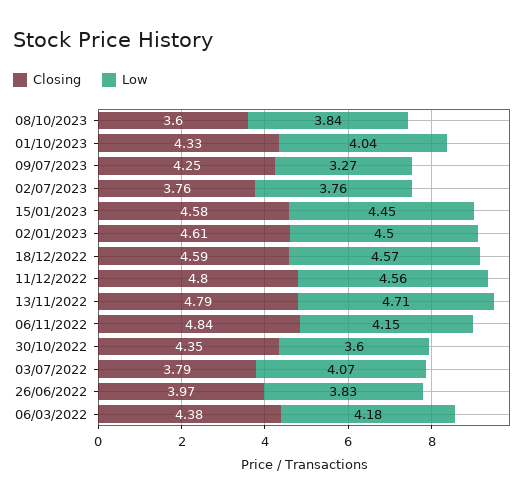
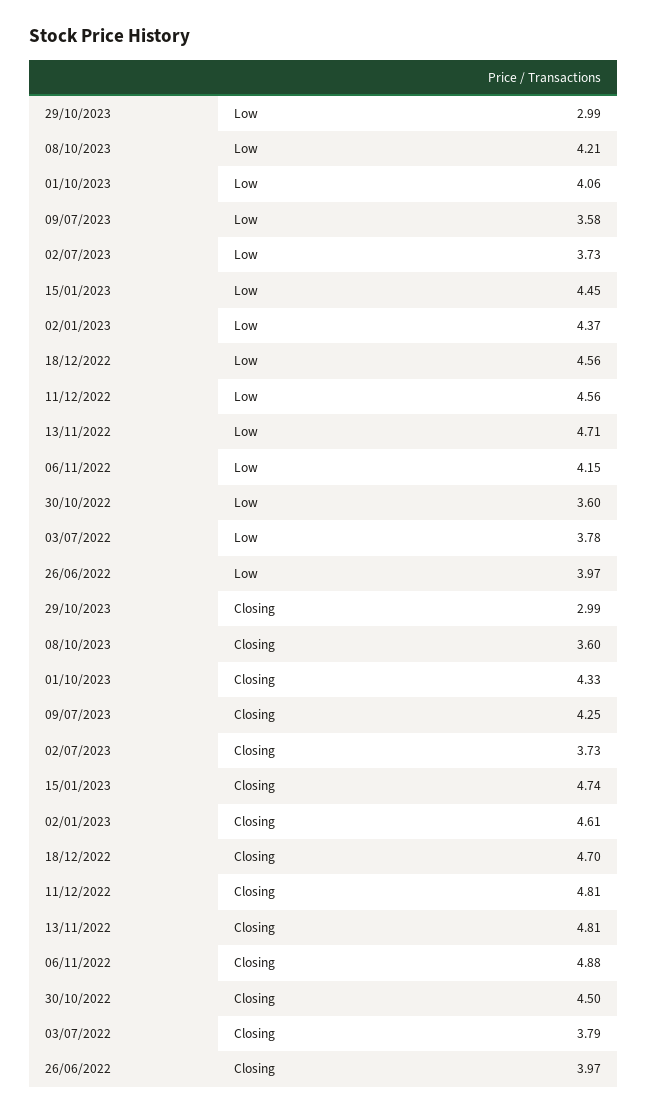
Low, 08/10/2023: 3.84 -> 4.21
Low, 01/10/2023: 4.04 -> 4.06
Low, 09/07/2023: 3.27 -> 3.58
Closing, 02/07/2023: 3.76 -> 3.73
Low, 02/07/2023: 3.76 -> 3.73
Closing, 15/01/2023: 4.58 -> 4.74
Low, 02/01/2023: 4.5 -> 4.37
Closing, 18/12/2022: 4.59 -> 4.7
Low, 18/12/2022: 4.57 -> 4.56
Closing, 11/12/2022: 4.8 -> 4.81
Closing, 13/11/2022: 4.79 -> 4.81
Closing, 06/11/2022: 4.84 -> 4.88
Closing, 30/10/2022: 4.35 -> 4.5
Low, 03/07/2022: 4.07 -> 3.78
Low, 26/06/2022: 3.83 -> 3.97
Closing, 06/03/2022: 4.38 -> none
Low, 06/03/2022: 4.18 -> none
Low, 29/10/2023: none -> 2.99
Closing, 29/10/2023: none -> 2.99

